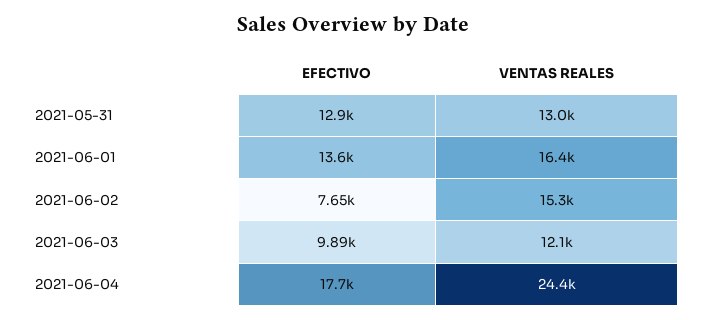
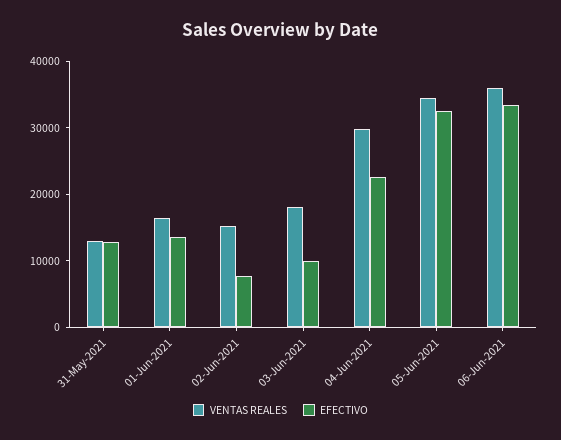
VENTAS REALES, 2021-06-03: 12100 -> 18000
EFECTIVO, 2021-06-04: 17700 -> 22000
VENTAS REALES, 2021-06-04: 24400 -> 30000
VENTAS REALES, 05-Jun-2021: none -> 34000
EFECTIVO, 05-Jun-2021: none -> 32000
VENTAS REALES, 06-Jun-2021: none -> 36000
EFECTIVO, 06-Jun-2021: none -> 34000

